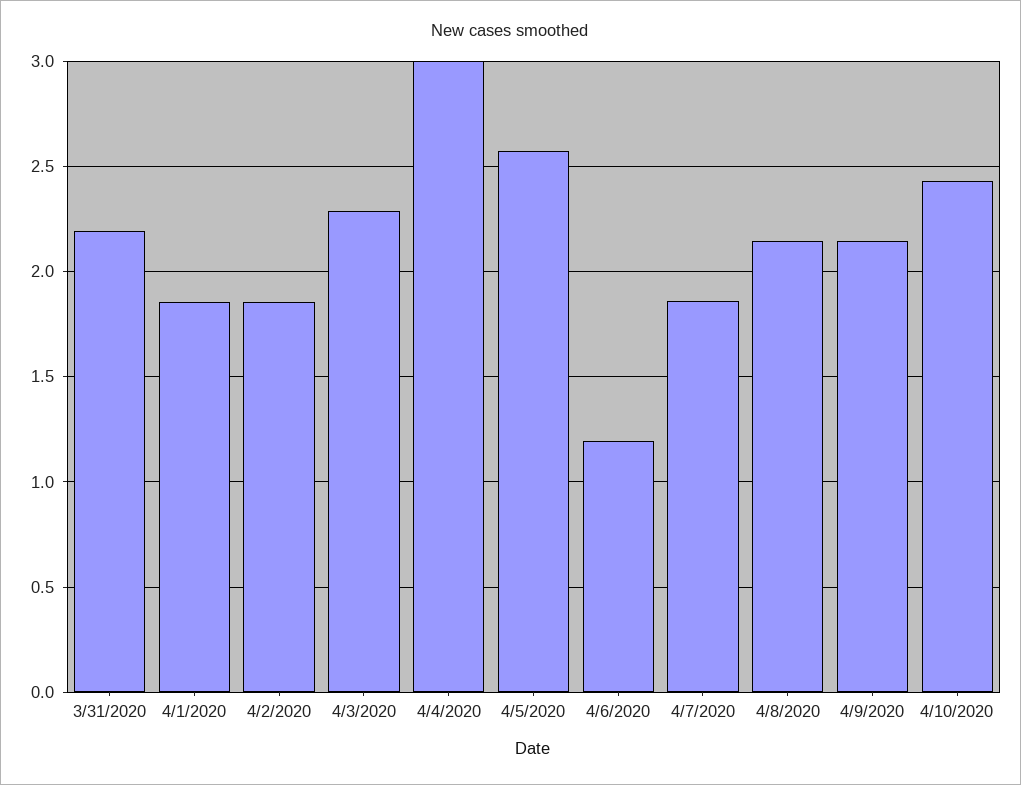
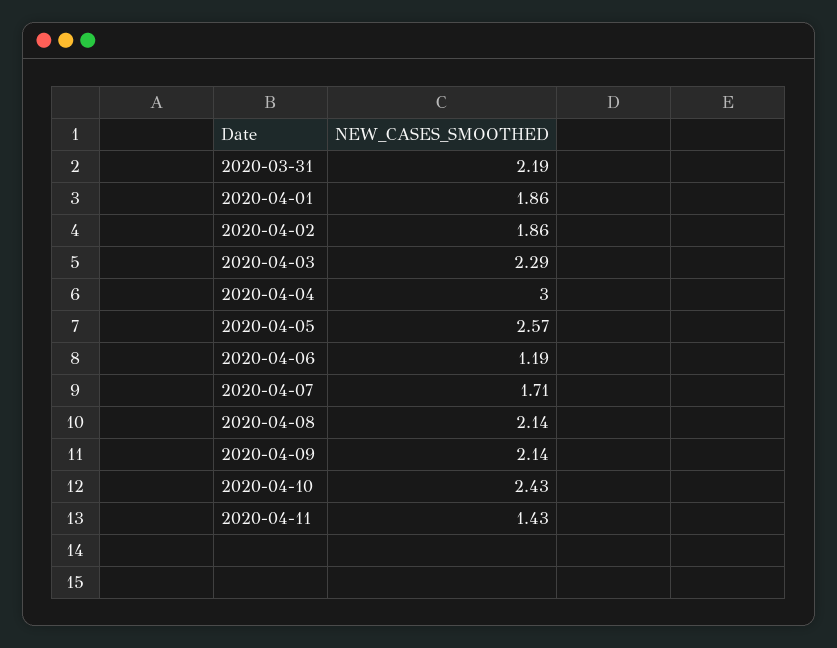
4/7/2020: 1.85 -> 1.71
2020-04-11: none -> 1.43

